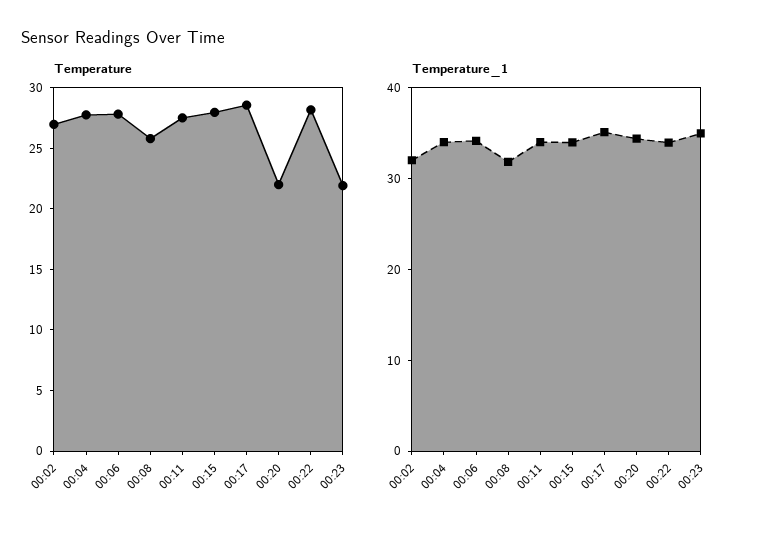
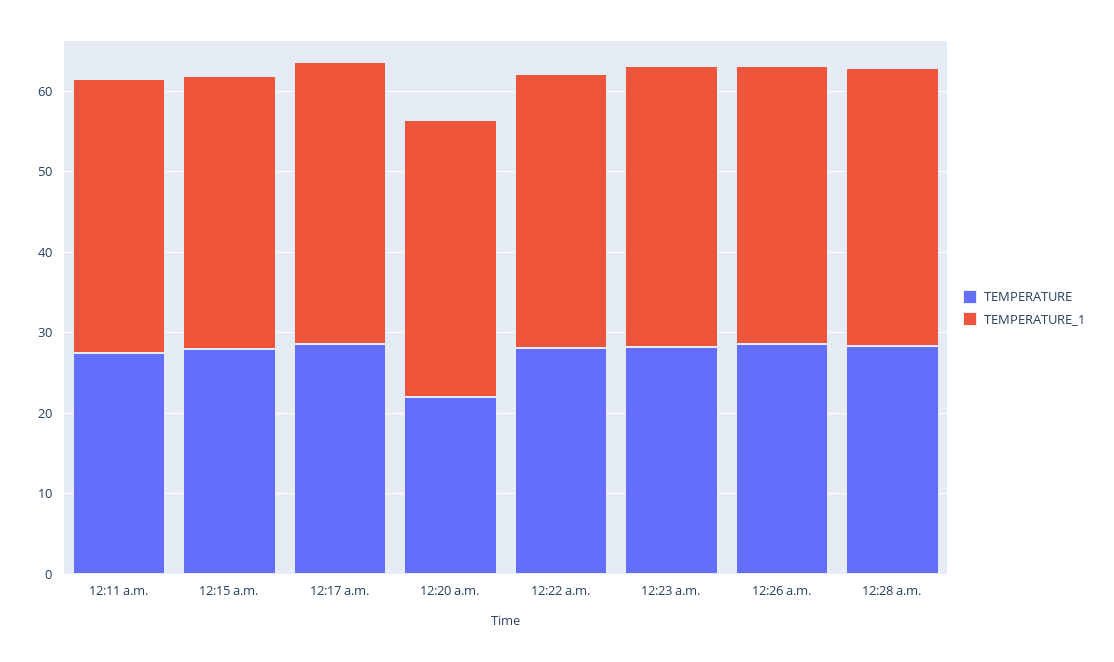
Temperature, 00:02: 27 -> none
Temperature, 00:04: 28 -> none
Temperature, 00:06: 28 -> none
Temperature, 00:08: 26 -> none
Temperature, 00:23: 22 -> 28
Temperature_1, 00:02: 32 -> none
Temperature_1, 00:04: 34 -> none
Temperature_1, 00:06: 34 -> none
Temperature_1, 00:08: 32 -> none
Temperature, 12:26 a.m.: none -> 28
Temperature_1, 12:26 a.m.: none -> 34
Temperature, 12:28 a.m.: none -> 28
Temperature_1, 12:28 a.m.: none -> 34

